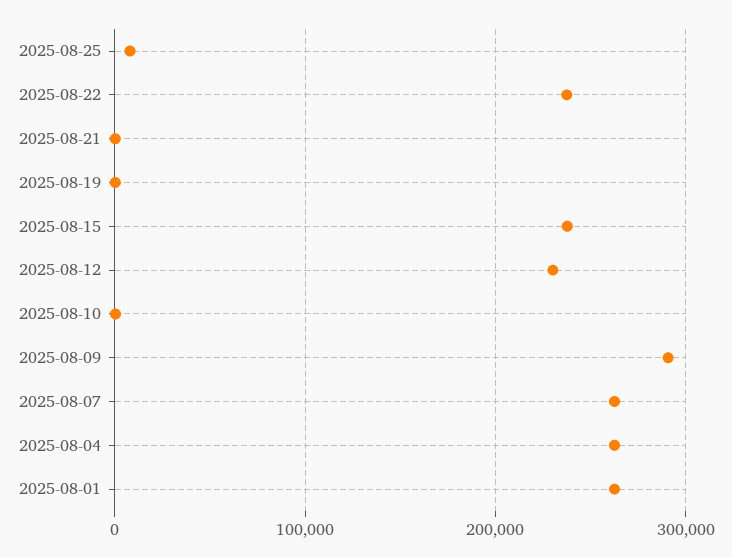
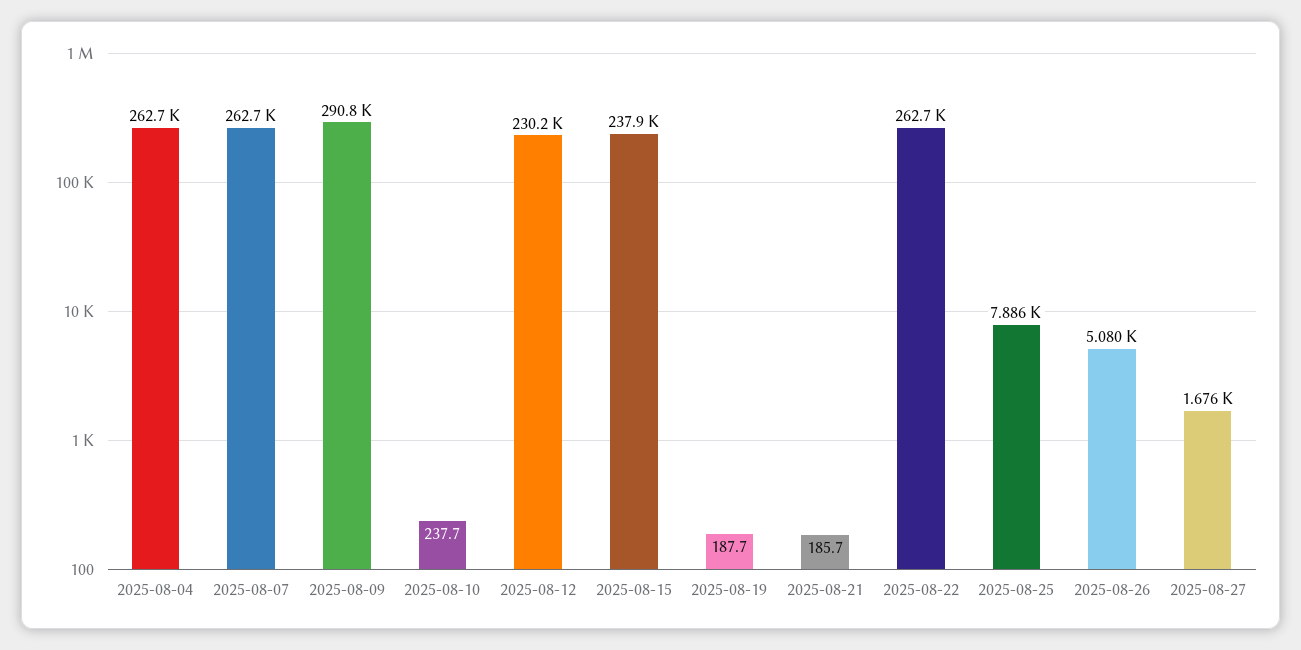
2025-08-22: 240000 -> 262700
2025-08-01: 260000 -> none
2025-08-26: none -> 5080
2025-08-27: none -> 1676

